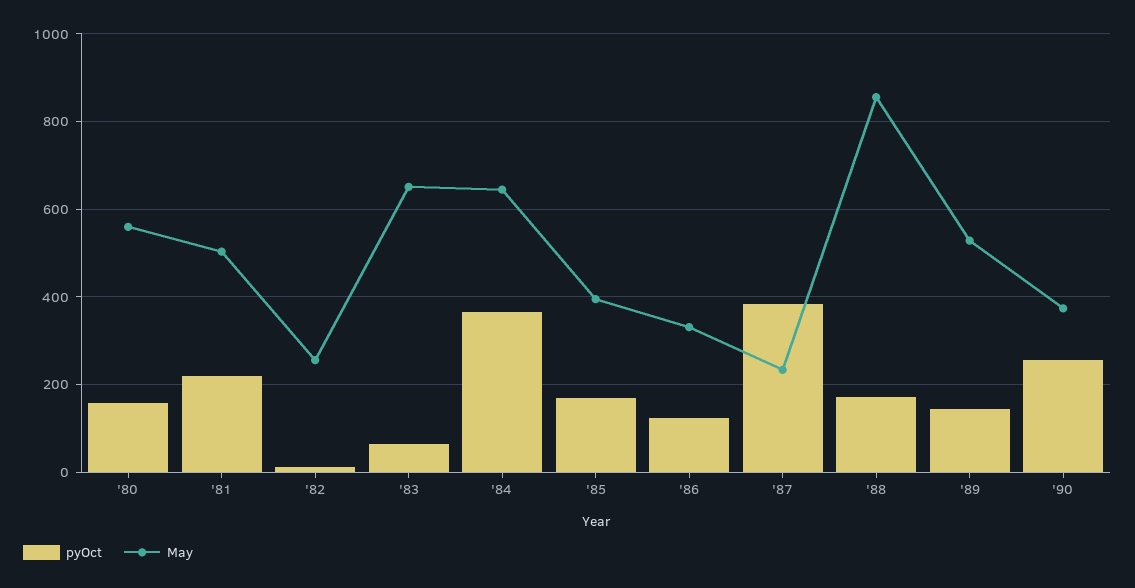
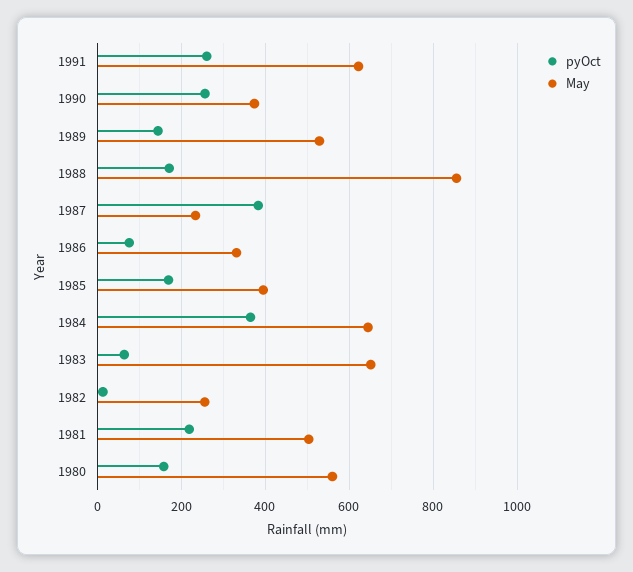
pyOct, '86: 120 -> 80
pyOct, 1991: none -> 260
May, 1991: none -> 620

